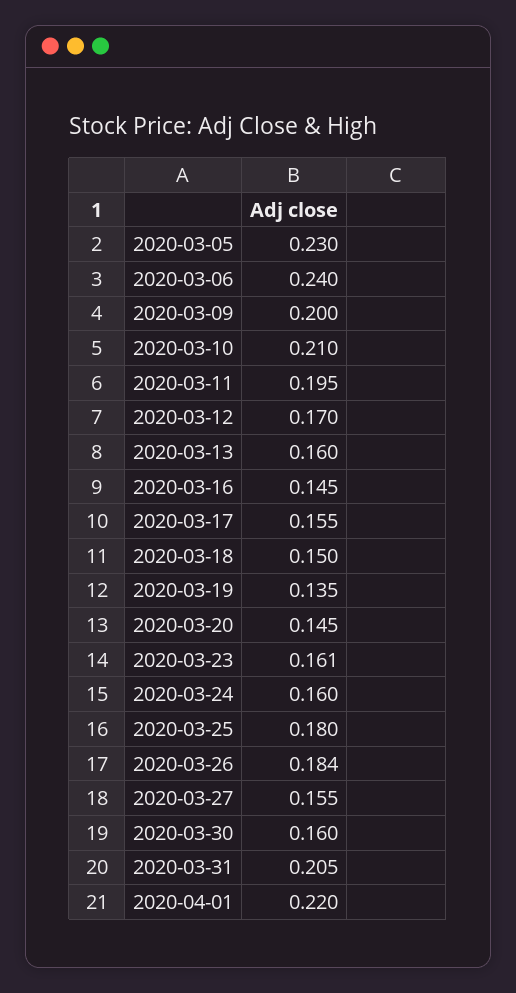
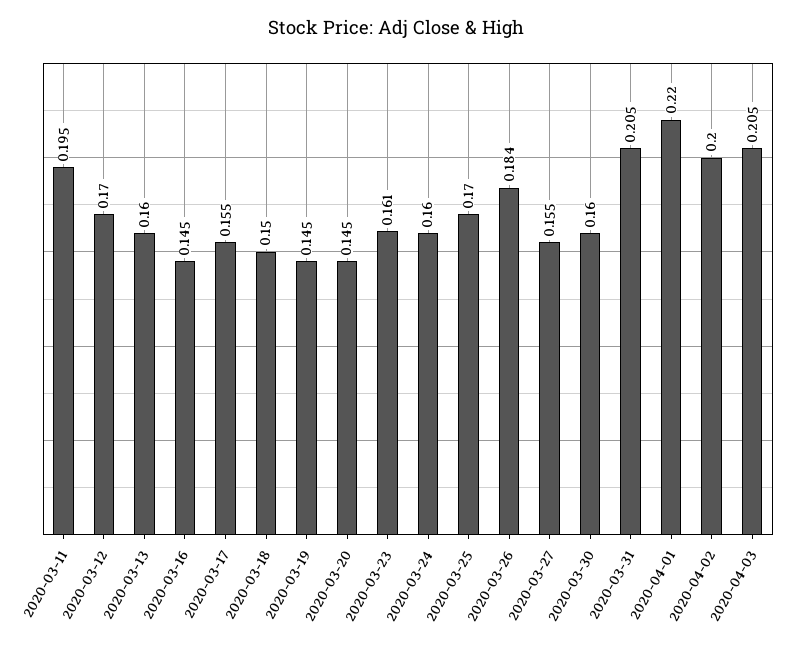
2020-03-05: 0.23 -> none
2020-03-06: 0.24 -> none
2020-03-09: 0.2 -> none
2020-03-10: 0.21 -> none
2020-03-19: 0.135 -> 0.145
2020-03-25: 0.18 -> 0.17
2020-04-02: none -> 0.2
2020-04-03: none -> 0.205

